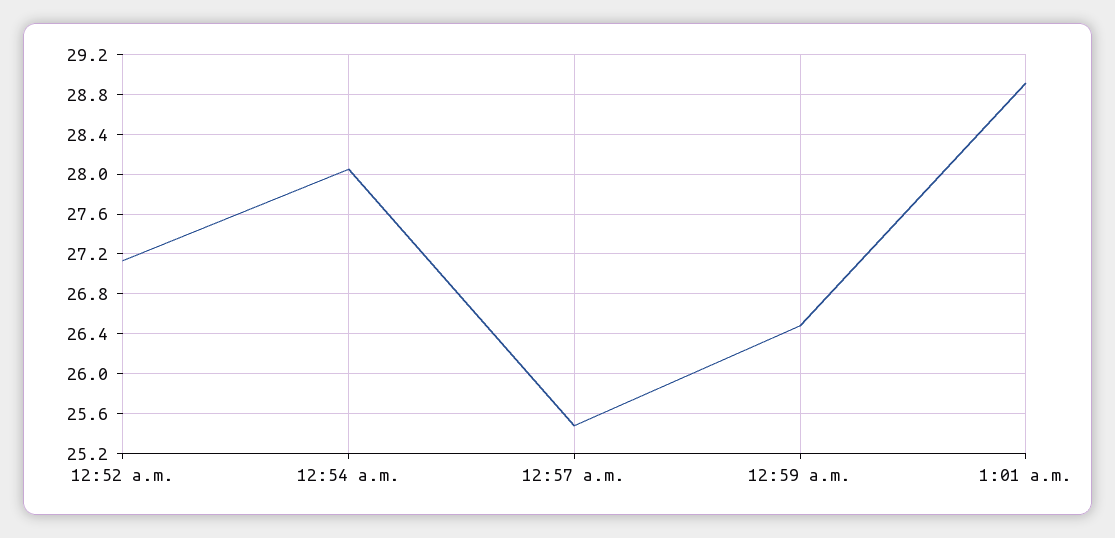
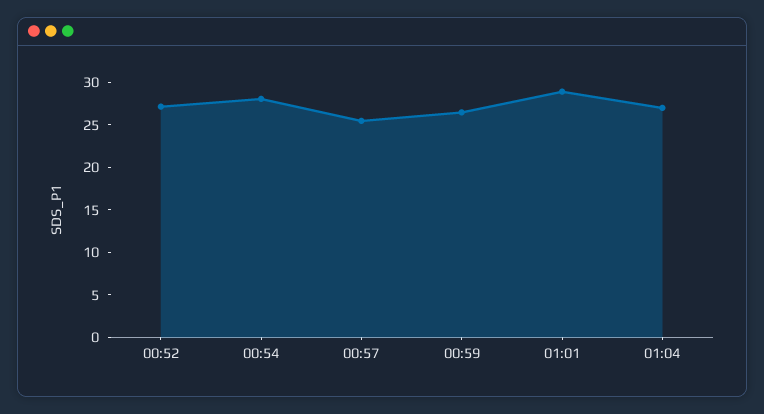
01:04: none -> 27

